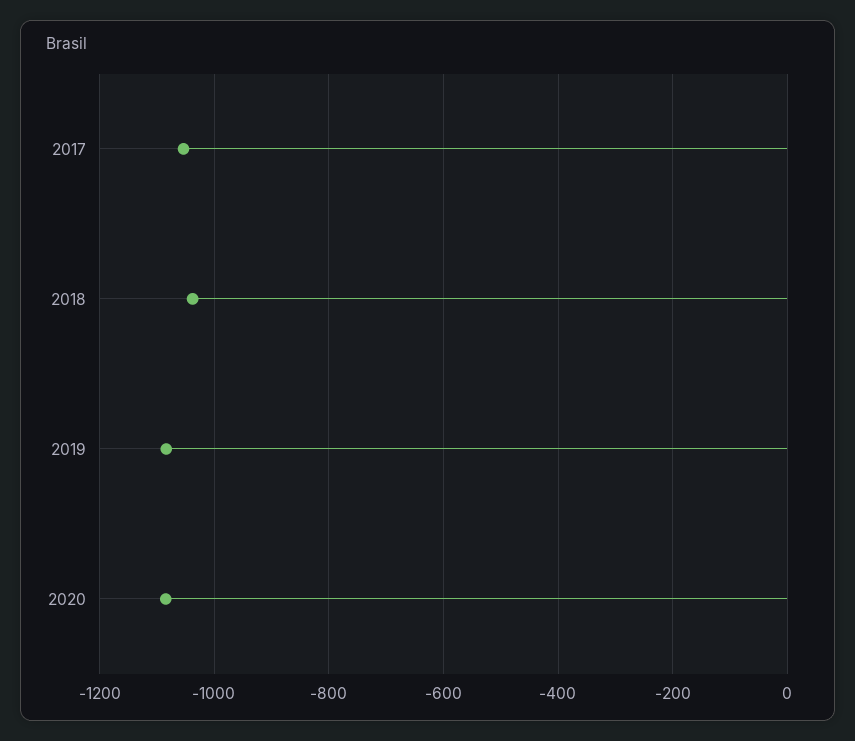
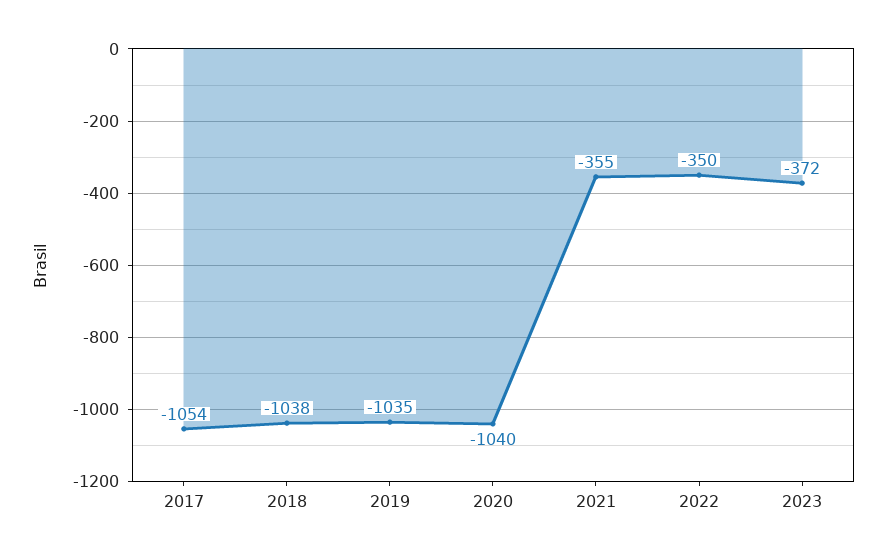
2019: -1080 -> -1035
2020: -1080 -> -1040
2021: none -> -355
2022: none -> -350
2023: none -> -372

